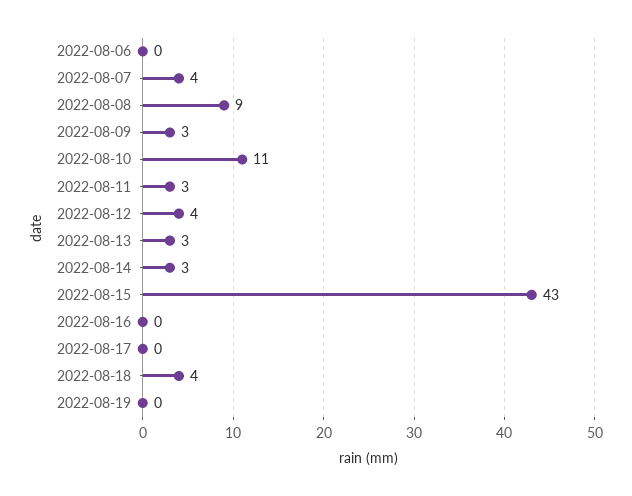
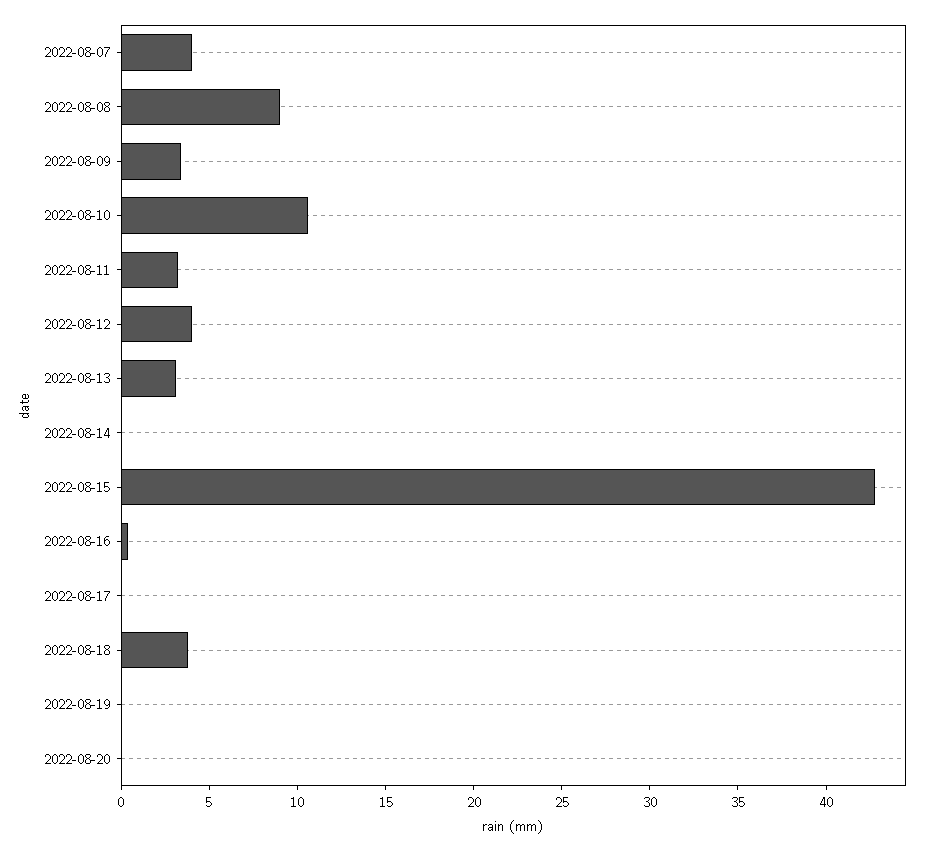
2022-08-06: 0 -> none
2022-08-14: 3 -> 0
2022-08-20: none -> 0

